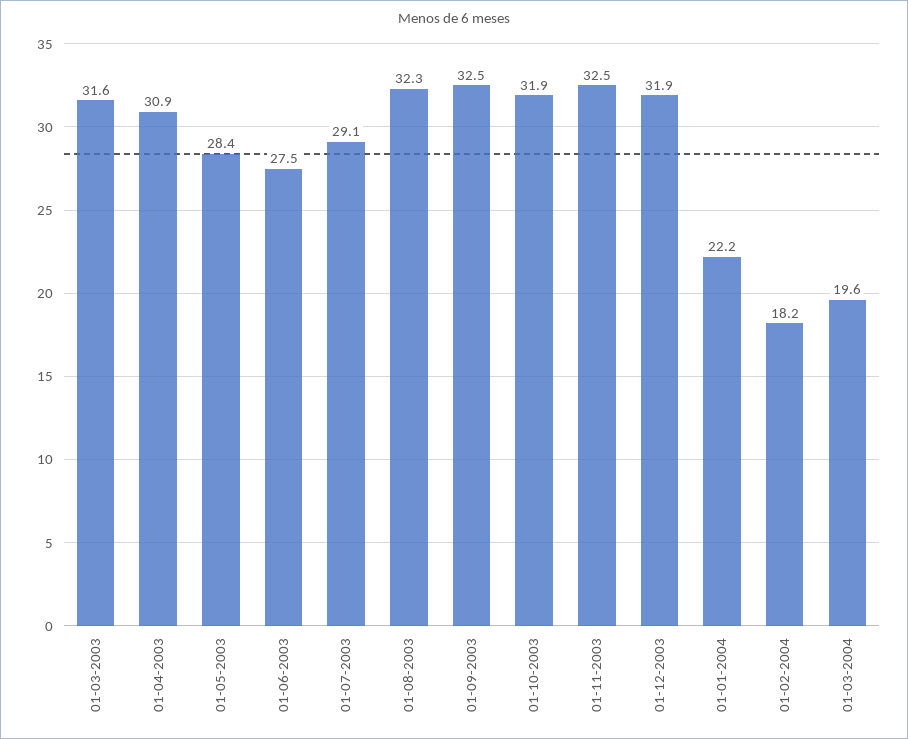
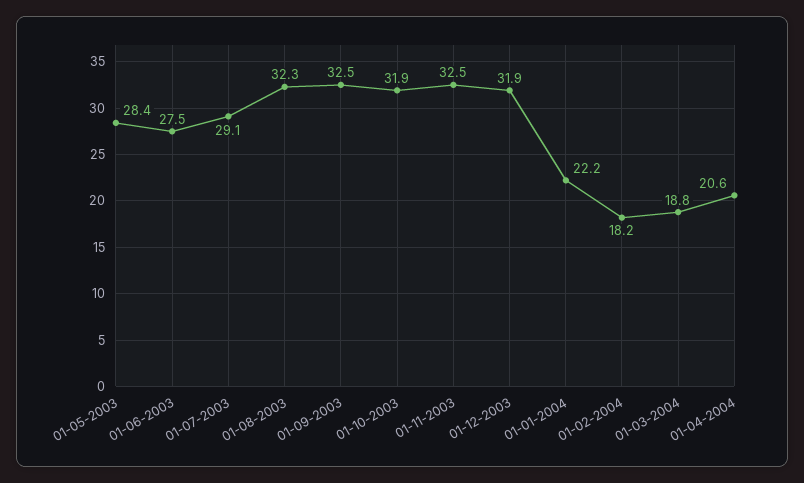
01-03-2003: 31.6 -> none
01-04-2003: 30.9 -> none
01-03-2004: 19.6 -> 18.8
01-04-2004: none -> 20.6

